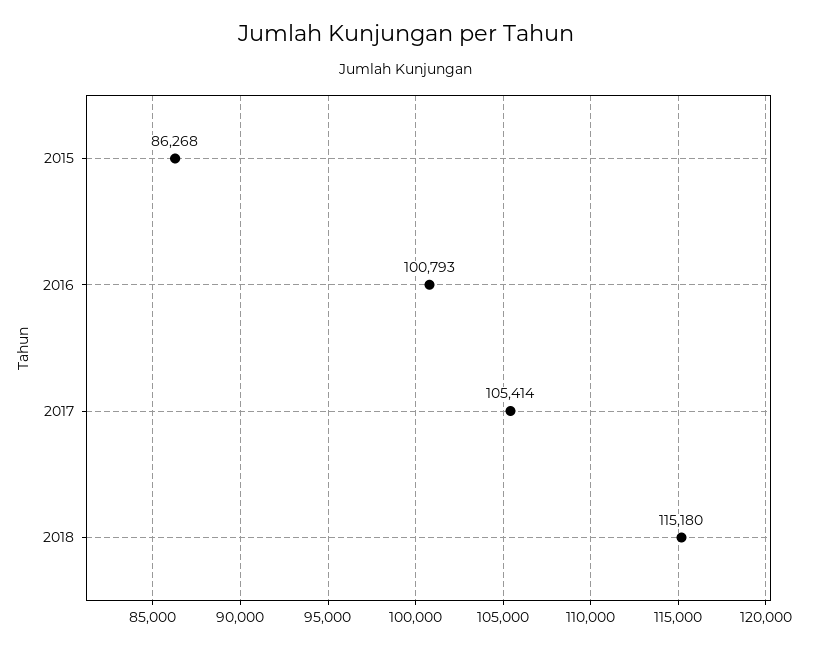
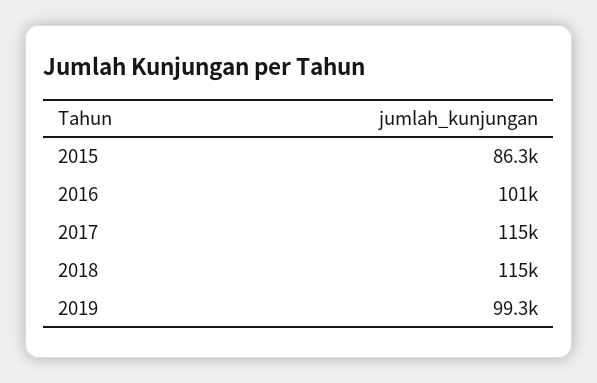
2017: 105414 -> 115000
2019: none -> 99300

